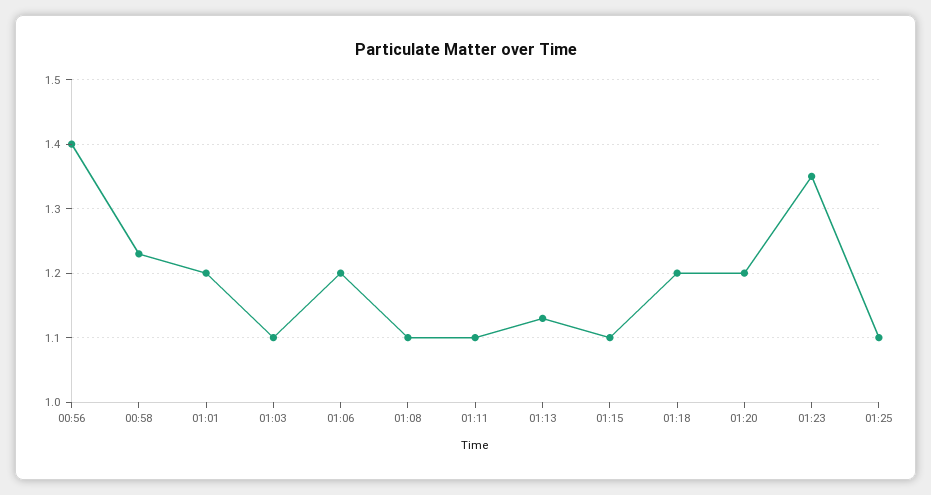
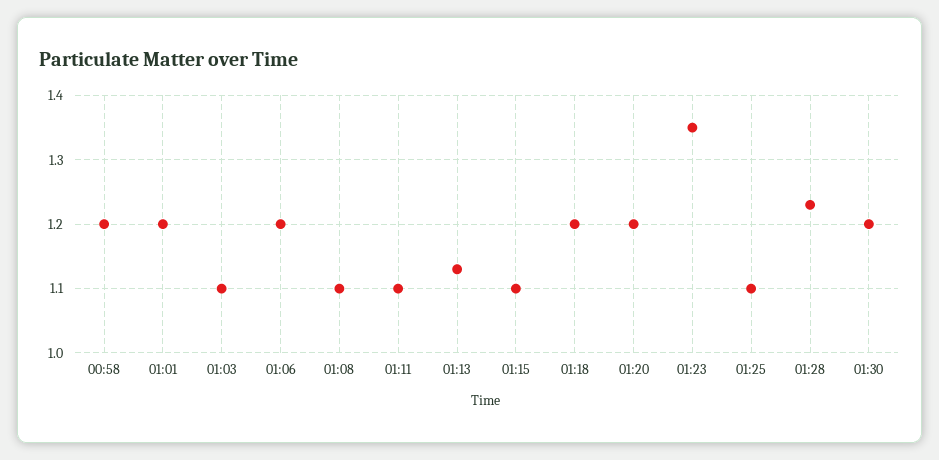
00:56: 1.4 -> none
00:58: 1.23 -> 1.2
01:28: none -> 1.23
01:30: none -> 1.2

